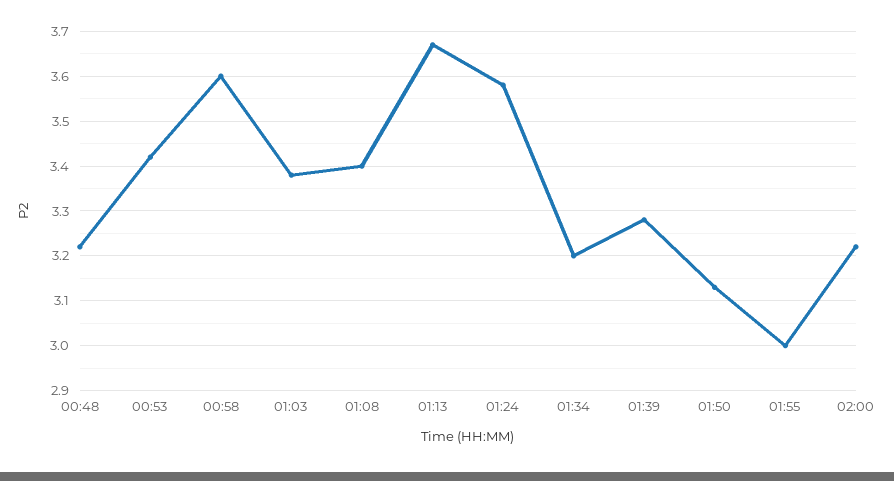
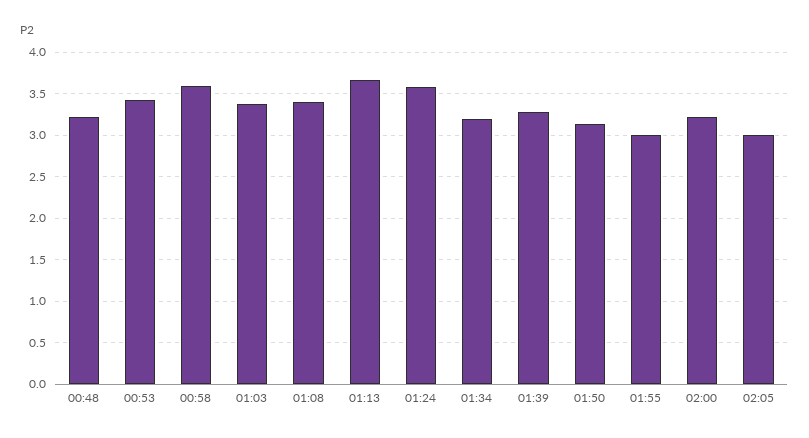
02:05: none -> 3

